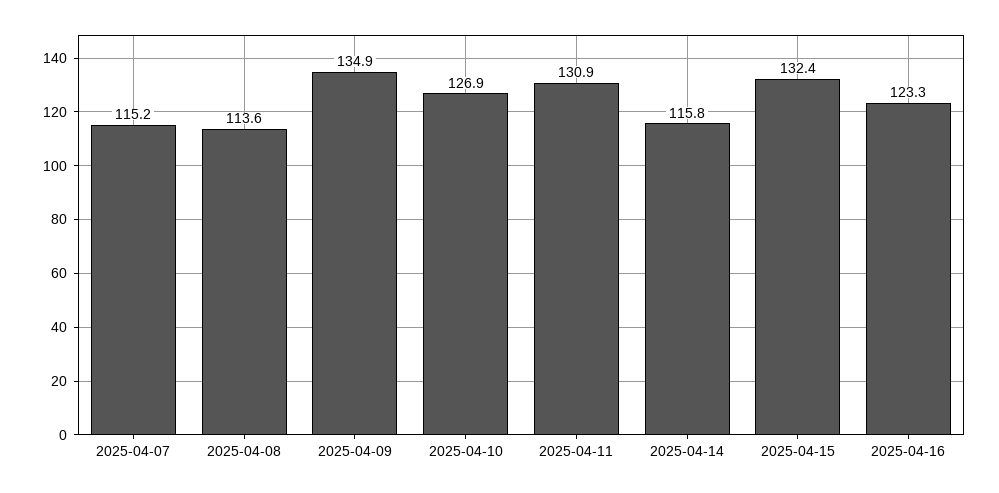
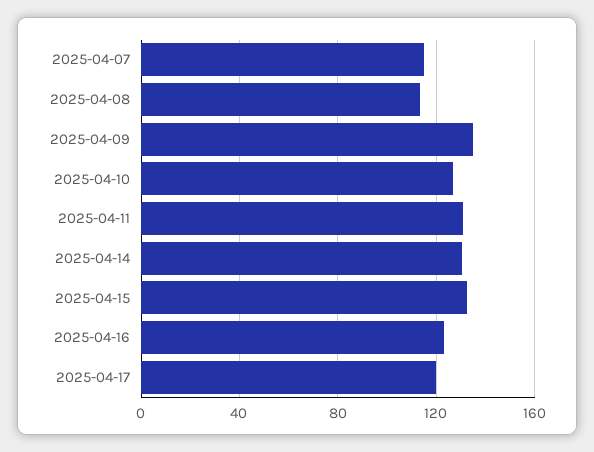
2025-04-14: 115.8 -> 130
2025-04-17: none -> 120

